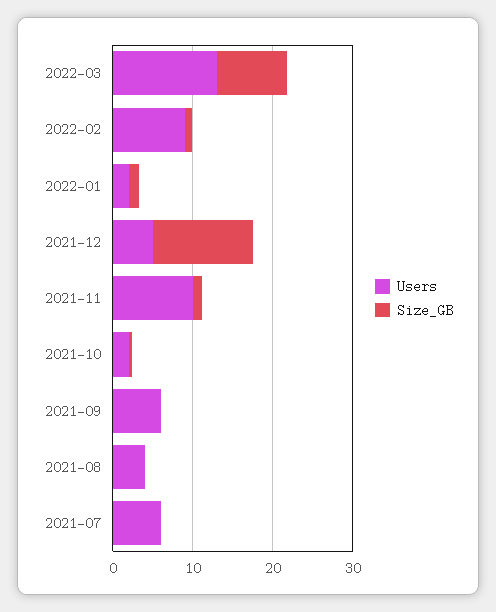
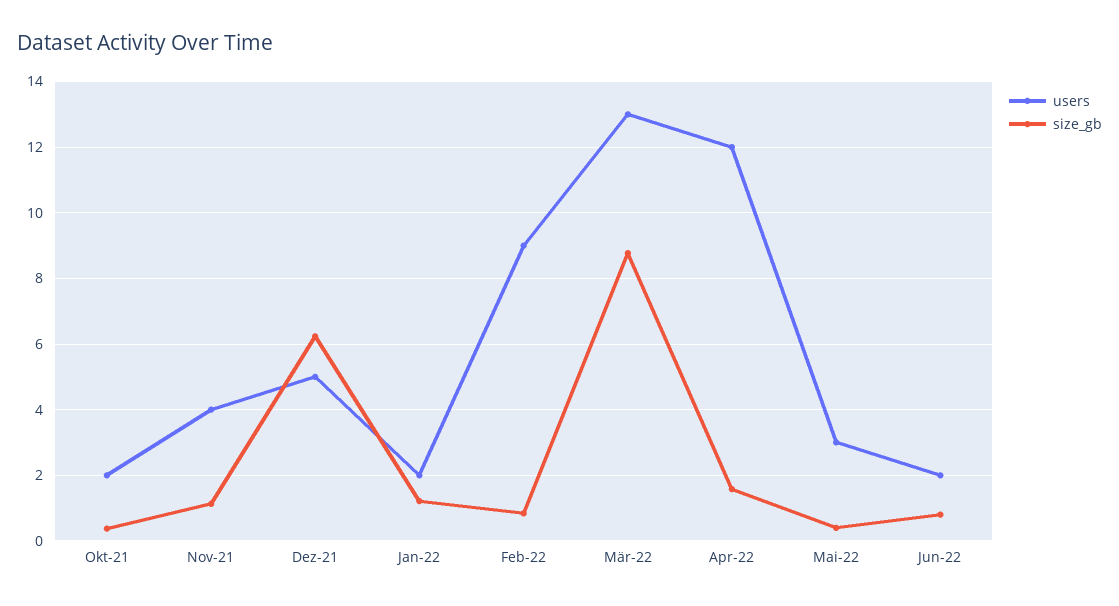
Size_GB, 2021-12: 12 -> 6.2
Users, 2021-11: 10 -> 4
Users, 2021-09: 6 -> none
Size_GB, 2021-09: 0 -> none
Users, 2021-08: 4 -> none
Size_GB, 2021-08: 0 -> none
Users, 2021-07: 6 -> none
Size_GB, 2021-07: 0 -> none
Users, Apr-22: none -> 12
Size_GB, Apr-22: none -> 1.6
Users, Mai-22: none -> 3
Size_GB, Mai-22: none -> 0.4
Users, Jun-22: none -> 2
Size_GB, Jun-22: none -> 0.8

